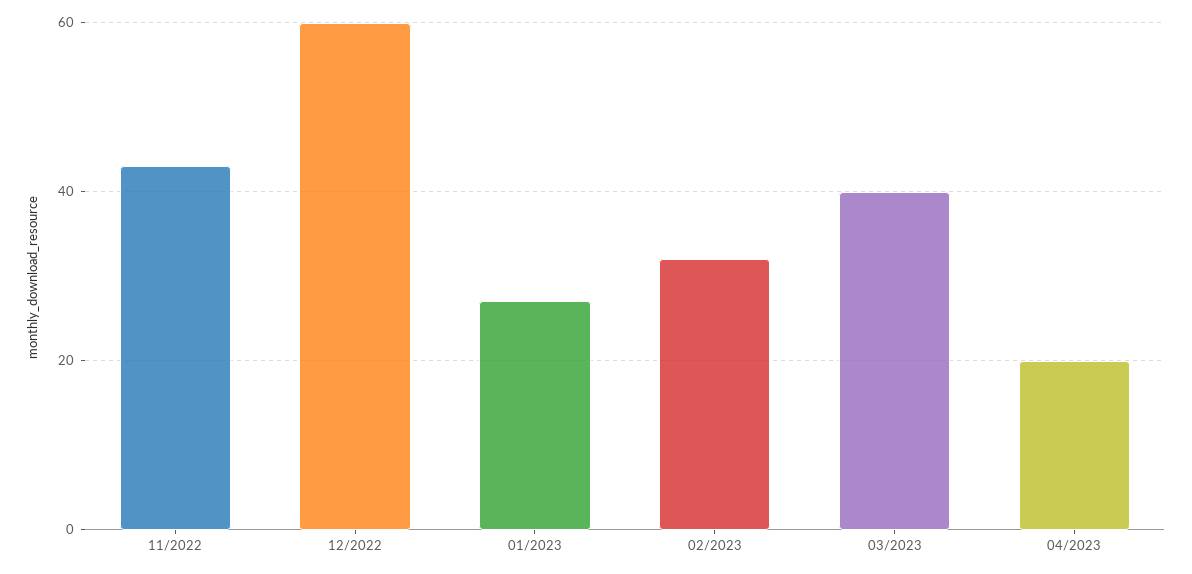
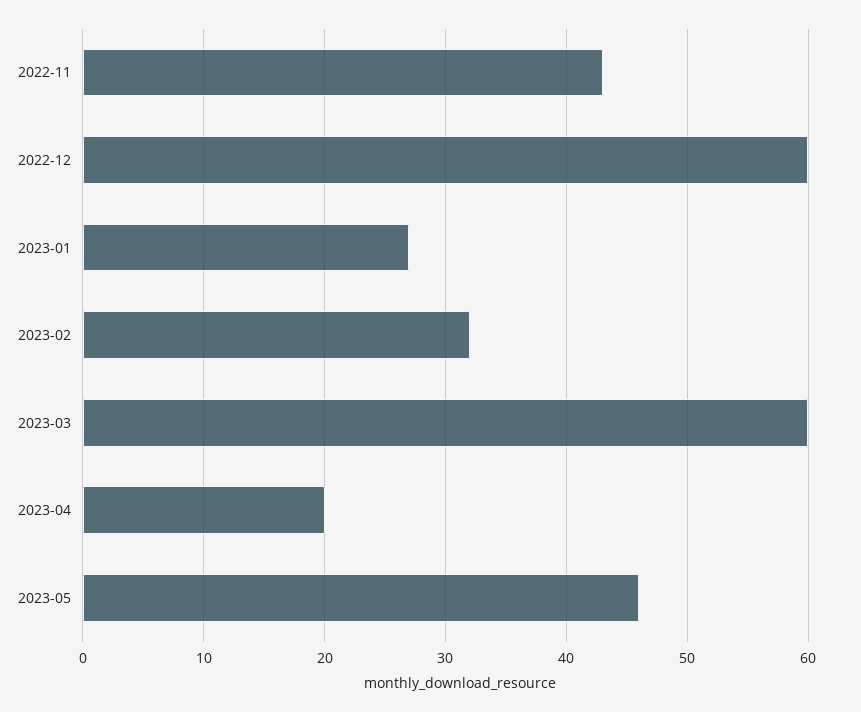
03/2023: 40 -> 60
2023-05: none -> 46

